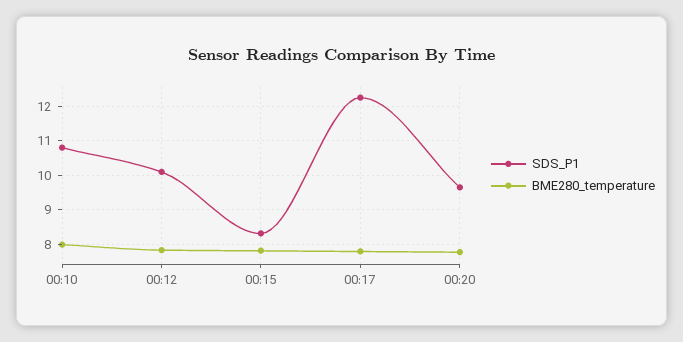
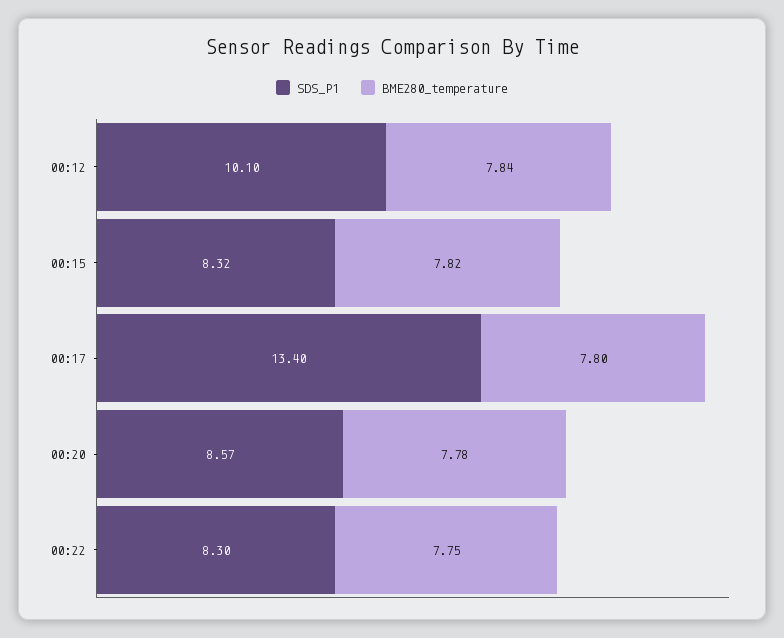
SDS_P1, 00:10: 10.8 -> none
BME280_temperature, 00:10: 8 -> none
SDS_P1, 00:17: 12.2 -> 13.4
SDS_P1, 00:20: 9.6 -> 8.57
SDS_P1, 00:22: none -> 8.3
BME280_temperature, 00:22: none -> 7.75

